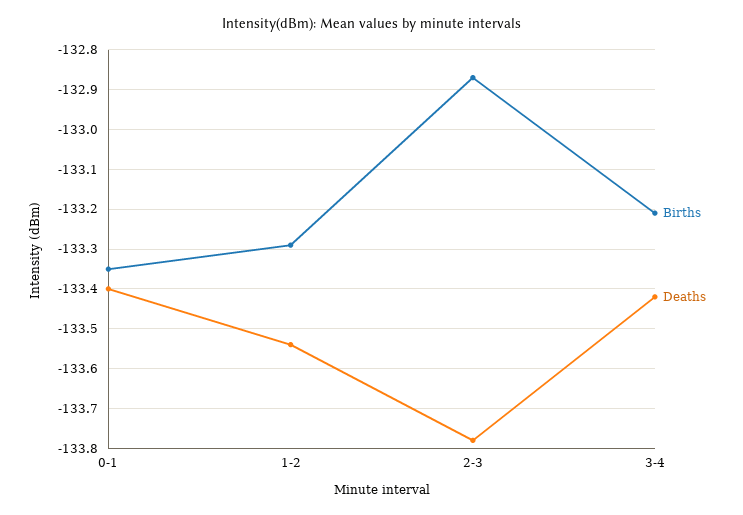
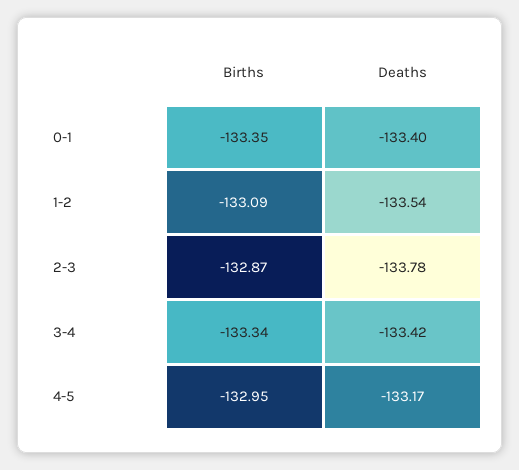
Births, 1-2: -133.3 -> -133.09
Births, 3-4: -133.2 -> -133.34
Births, 4-5: none -> -132.95
Deaths, 4-5: none -> -133.17

